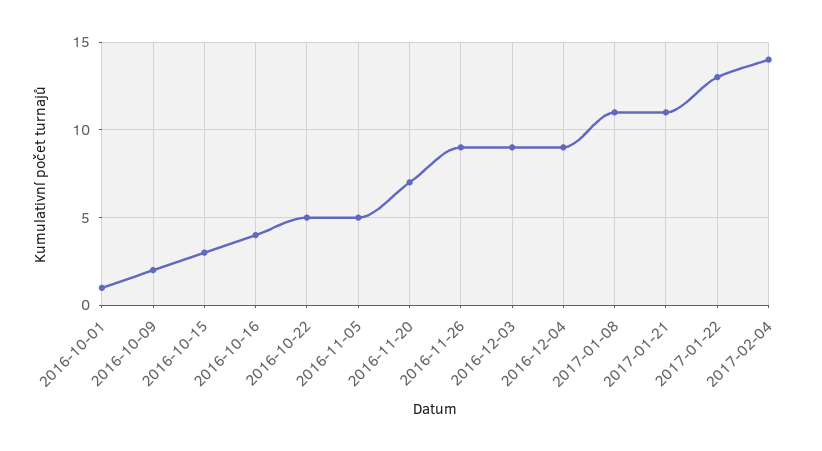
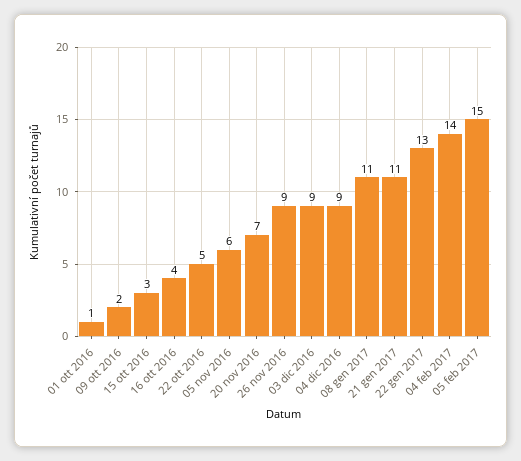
2016-11-05: 5 -> 6
05 feb 2017: none -> 15

